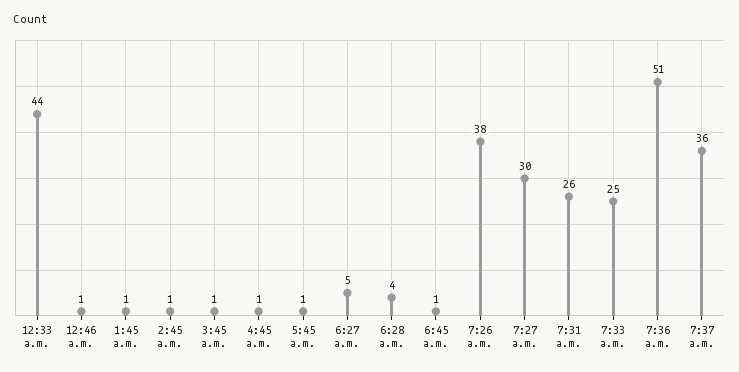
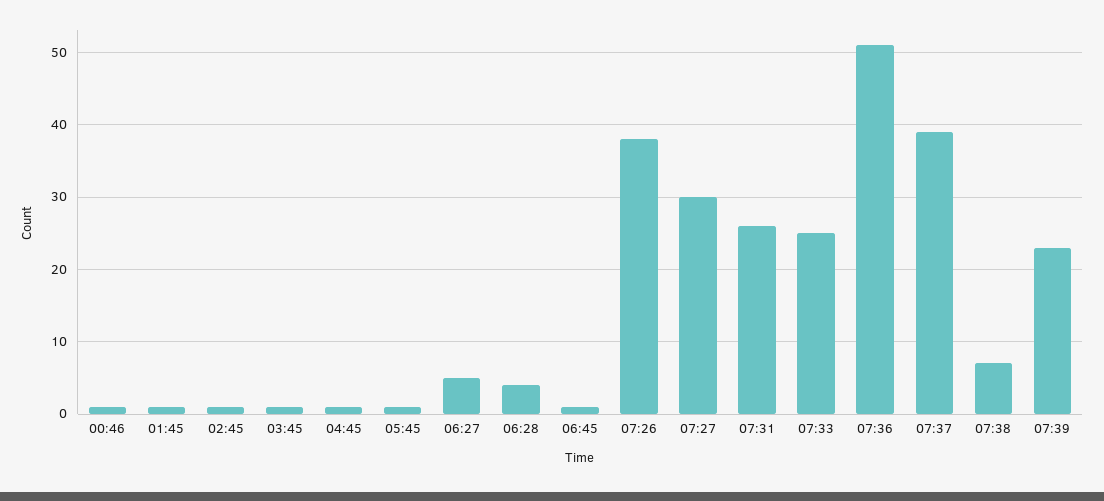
12:33 a.m.: 44 -> none
7:37 a.m.: 36 -> 39
07:38: none -> 7
07:39: none -> 23

